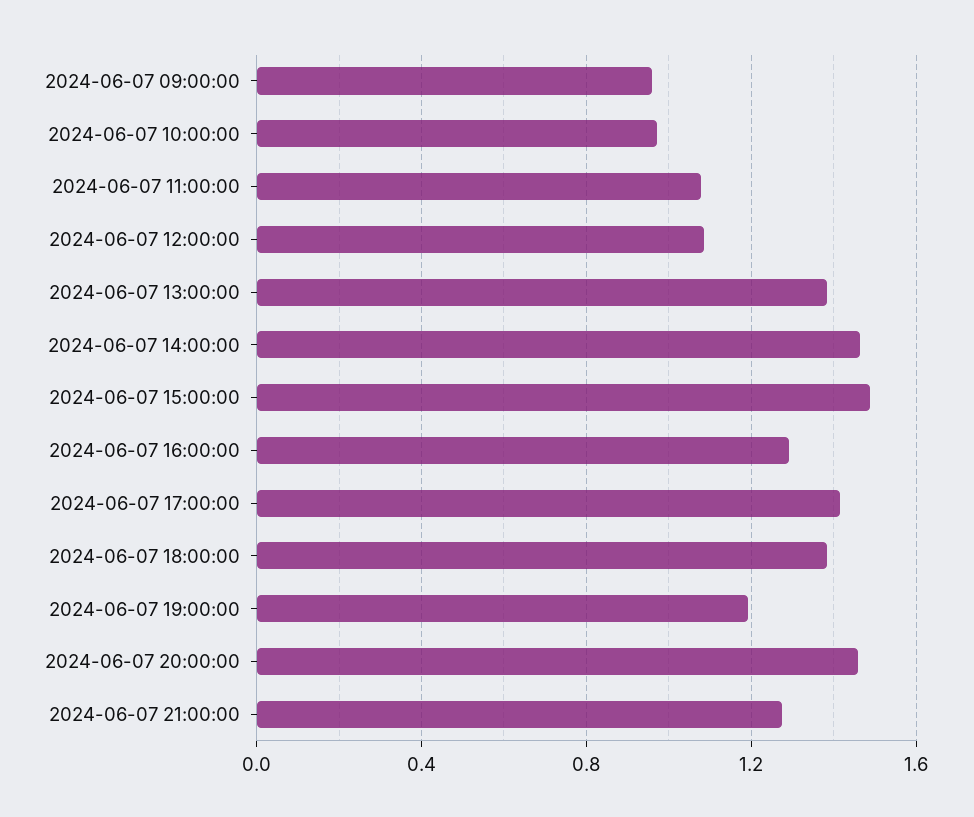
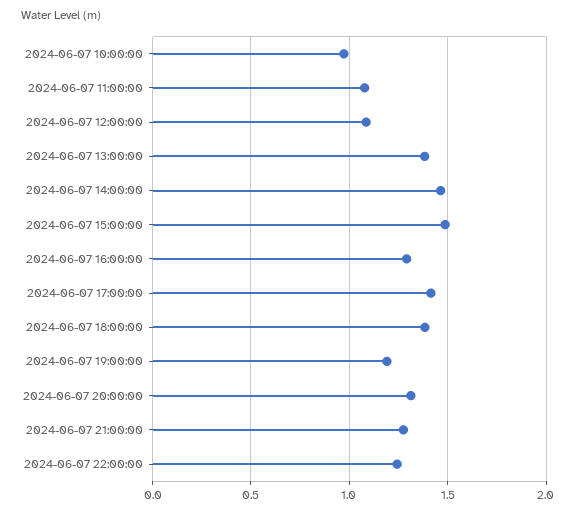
2024-06-07 09:00:00: 0.95 -> none
2024-06-07 20:00:00: 1.45 -> 1.3
2024-06-07 22:00:00: none -> 1.25

